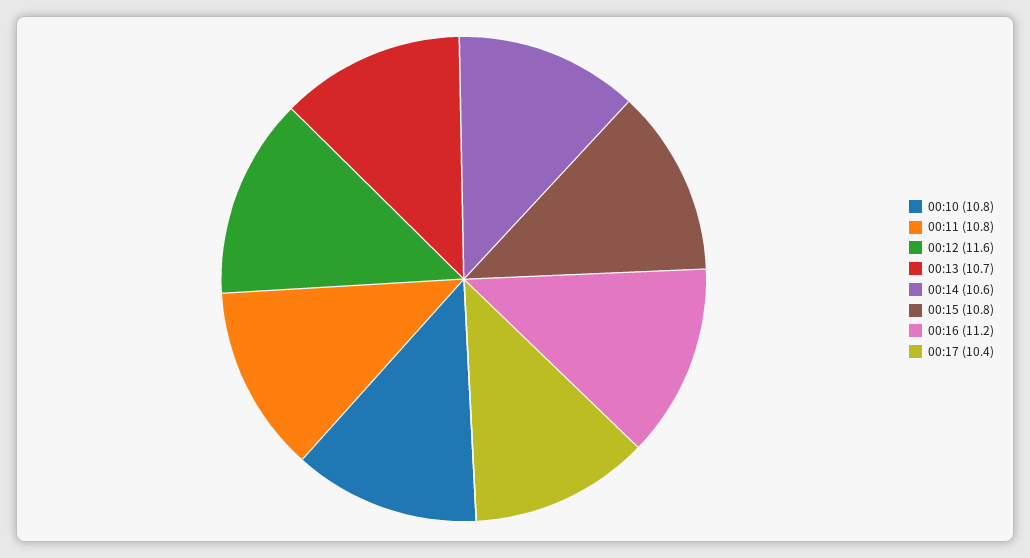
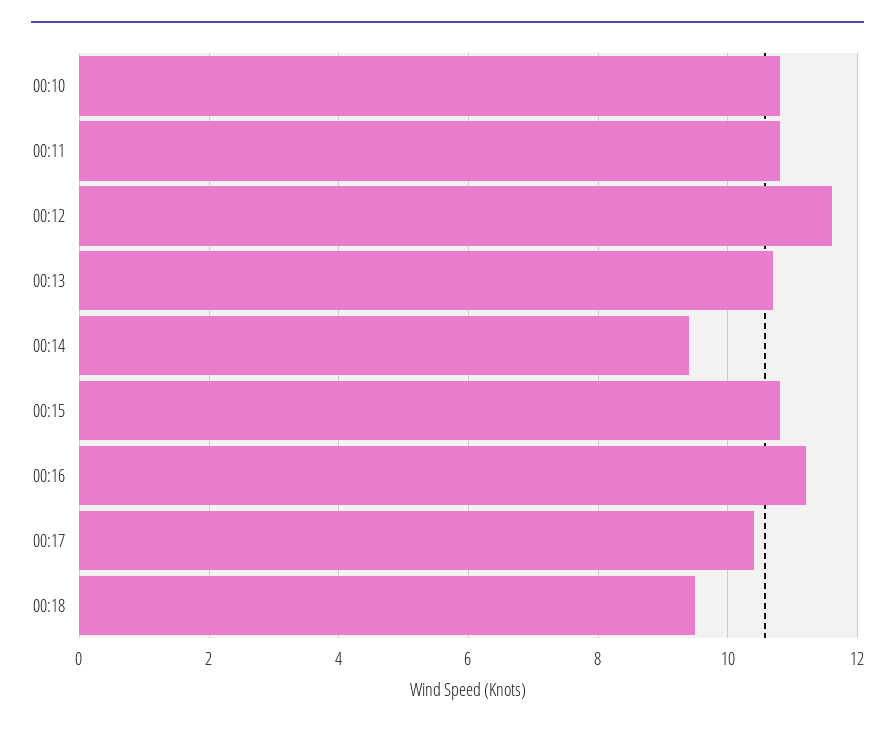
00:14: 10.6 -> 9.5
00:18: none -> 9.5

